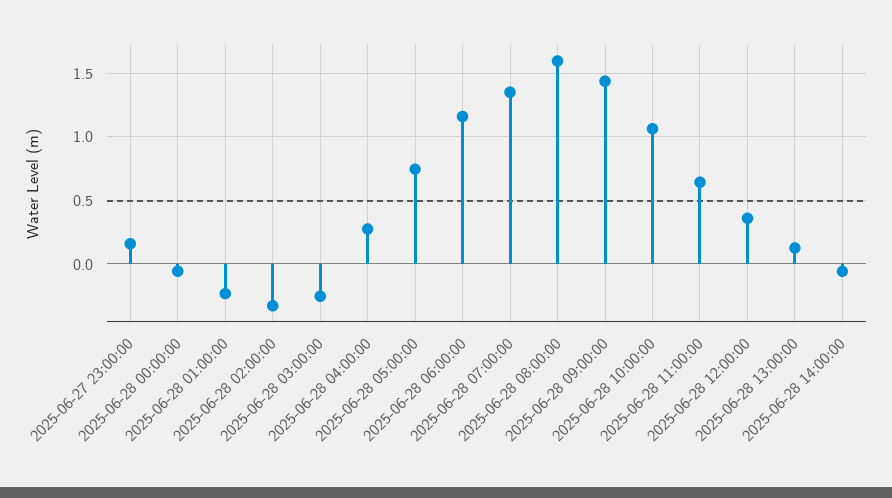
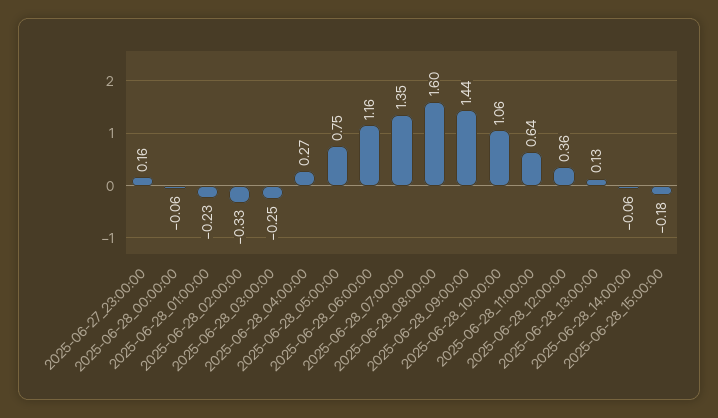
2025-06-28_15:00:00: none -> -0.18

